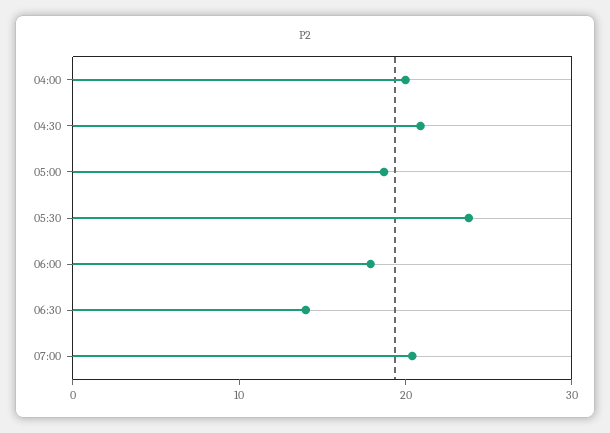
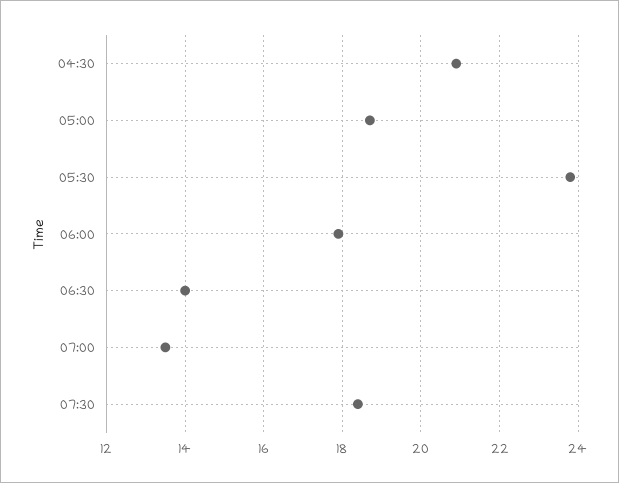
04:00: 20 -> none
07:00: 20 -> 13.5
07:30: none -> 18.5

